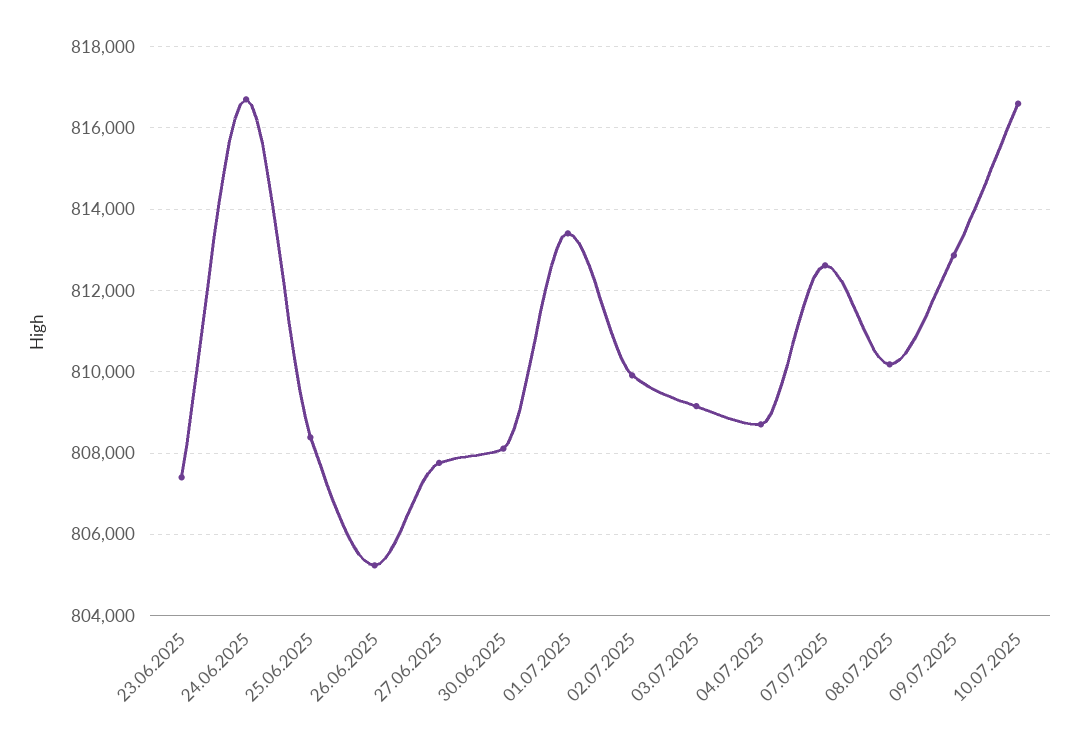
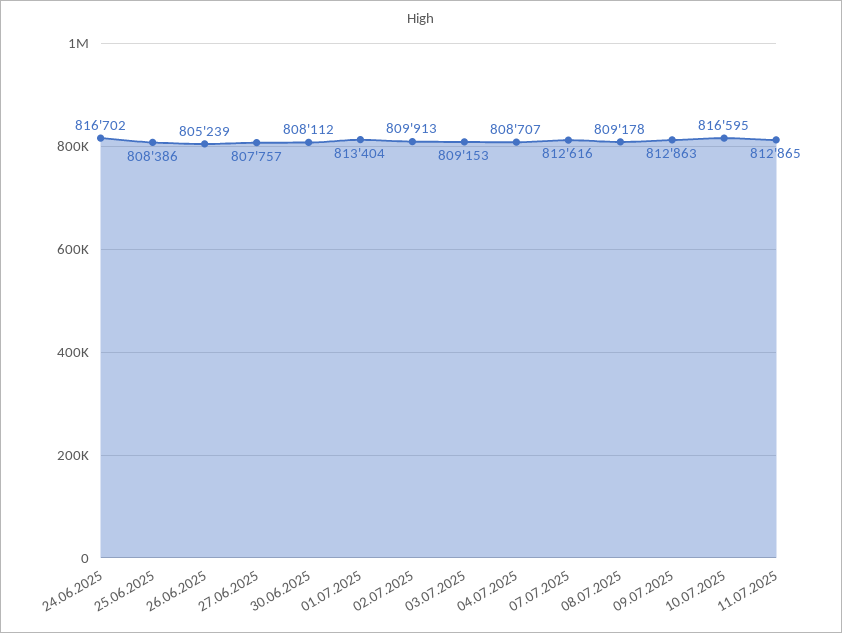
23.06.2025: 807400 -> none
08.07.2025: 810200 -> 809178
11.07.2025: none -> 812865

